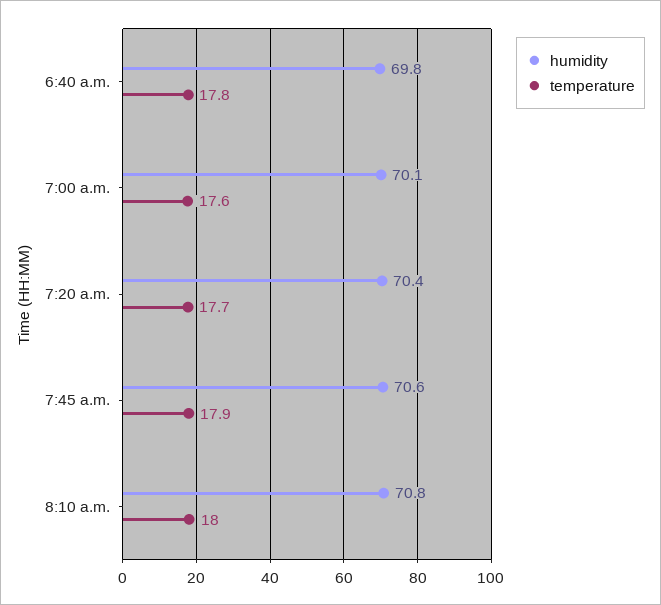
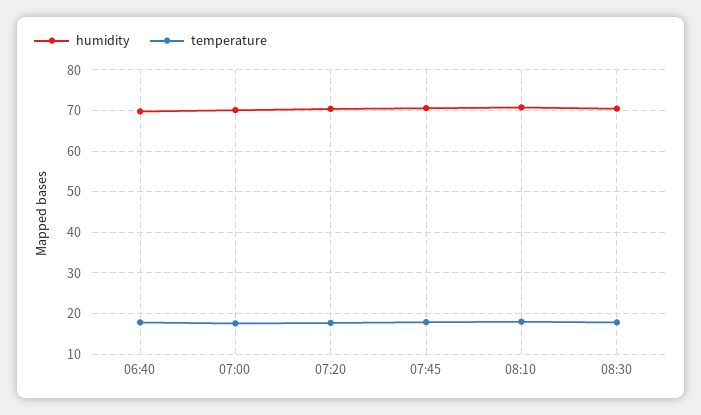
humidity, 08:30: none -> 70
temperature, 08:30: none -> 18

